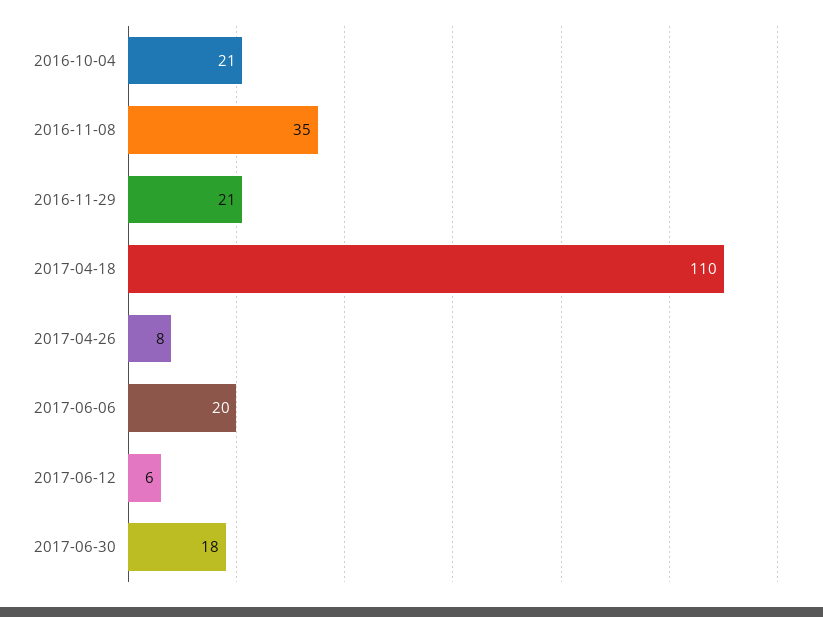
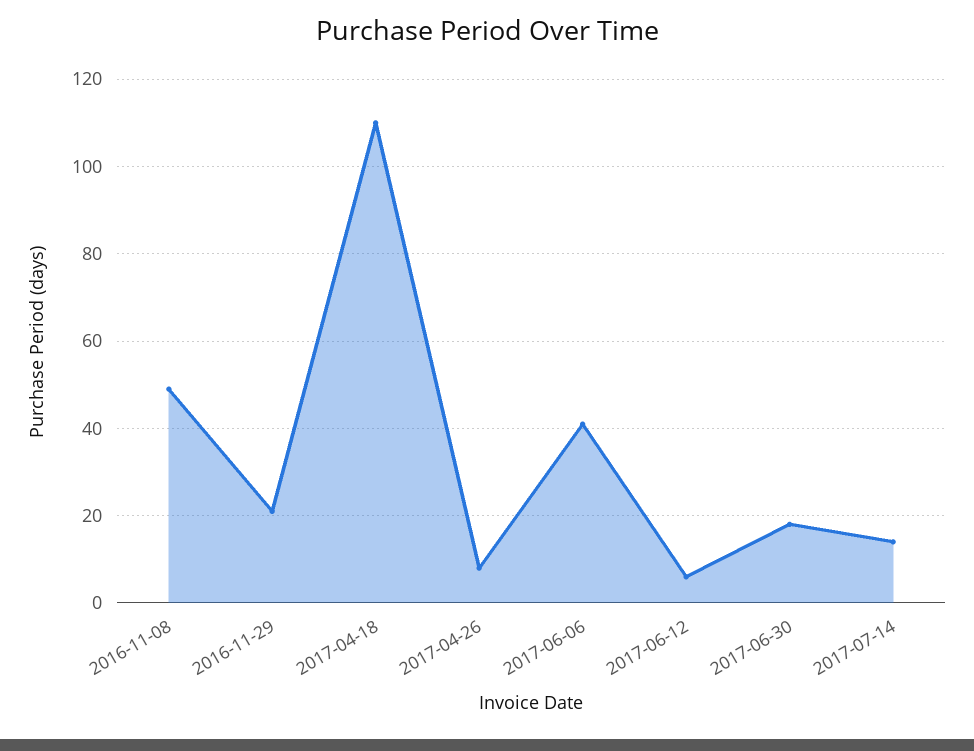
2016-10-04: 21 -> none
2016-11-08: 35 -> 50
2017-06-06: 20 -> 40
2017-07-14: none -> 15

